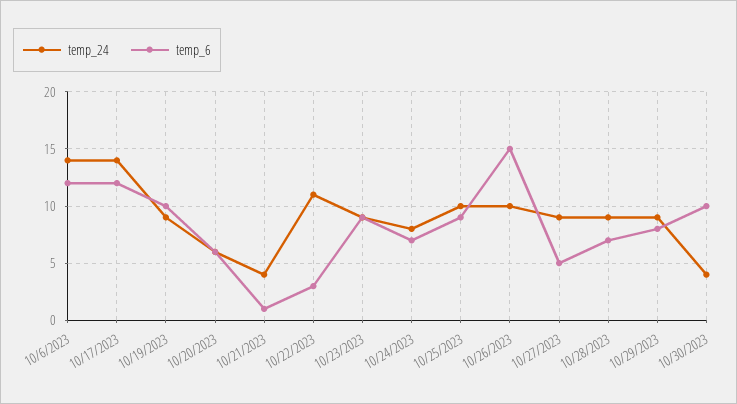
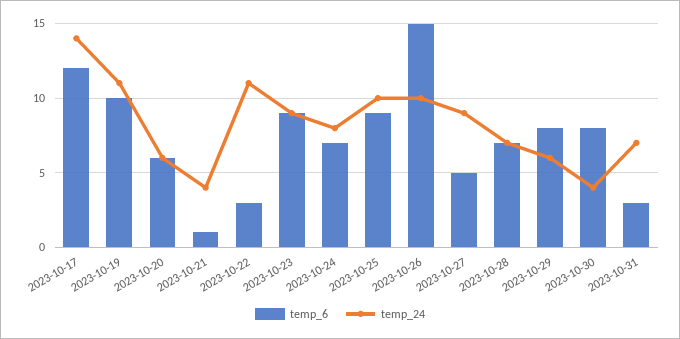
temp_24, 10/6/2023: 14 -> none
temp_6, 10/6/2023: 12 -> none
temp_24, 10/19/2023: 9 -> 11
temp_24, 10/28/2023: 9 -> 7
temp_24, 10/29/2023: 9 -> 6
temp_6, 10/30/2023: 10 -> 8
temp_6, 2023-10-31: none -> 3
temp_24, 2023-10-31: none -> 7

